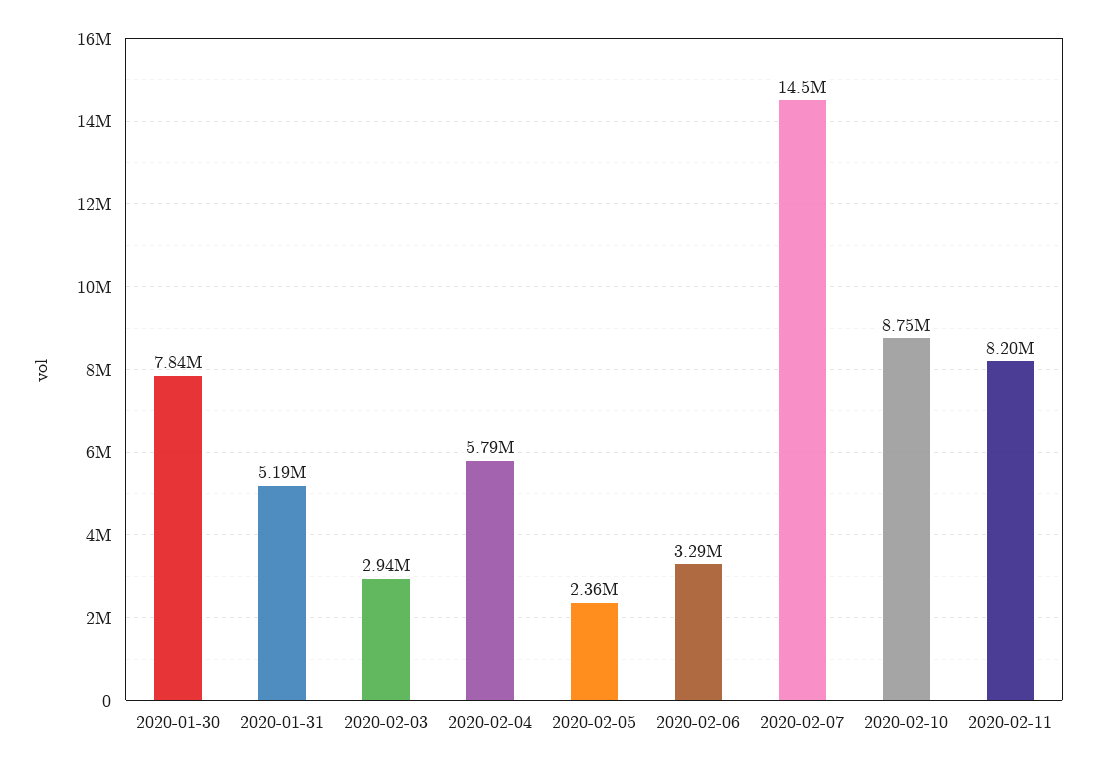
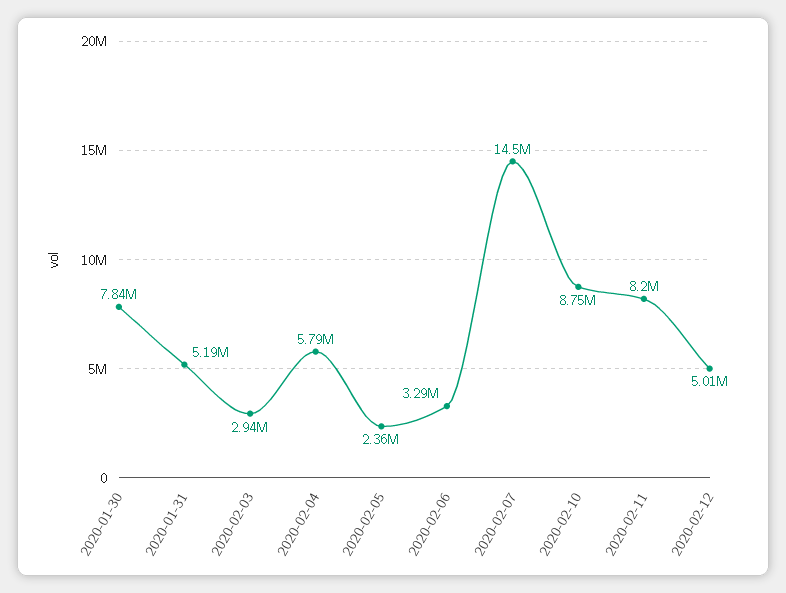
2020-02-12: none -> 5010000

